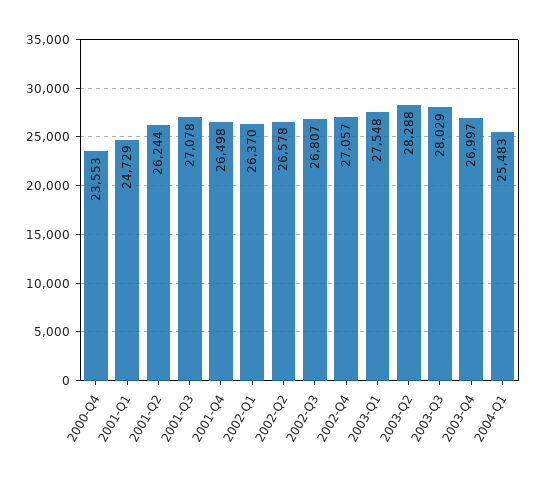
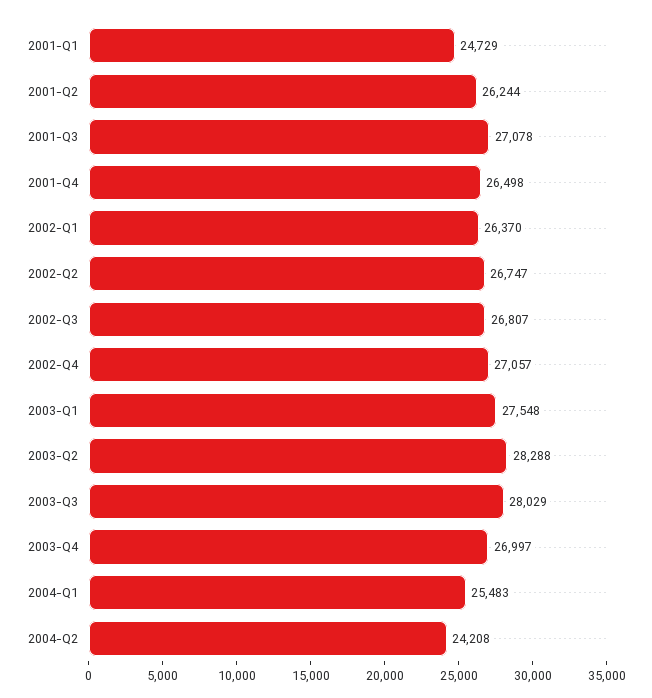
2000-Q4: 23553 -> none
2002-Q2: 26578 -> 26747
2004-Q2: none -> 24208

